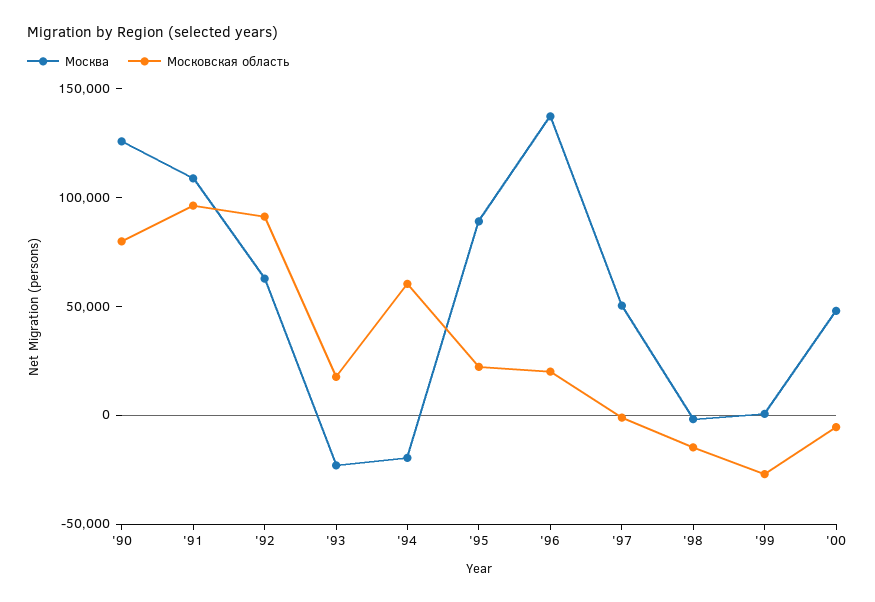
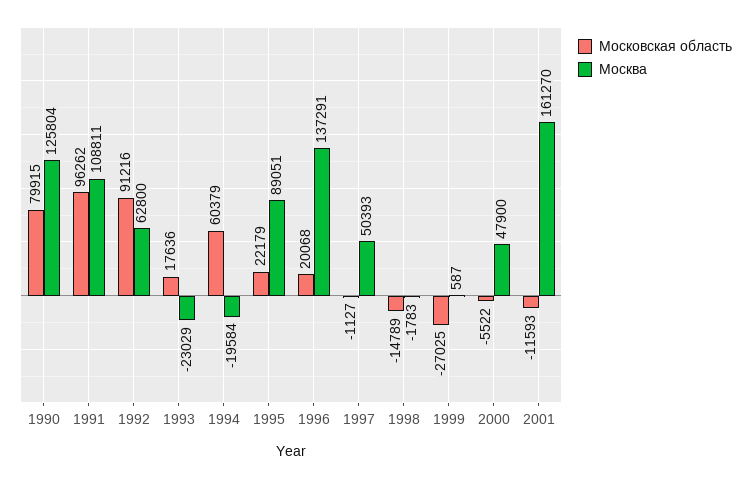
Московская область, 2001: none -> -11593
Москва, 2001: none -> 161270

